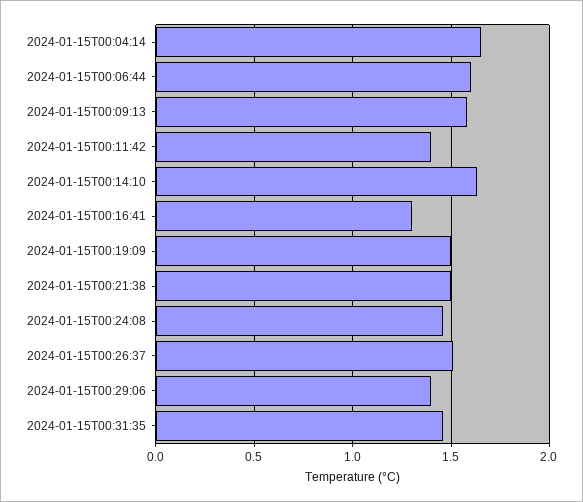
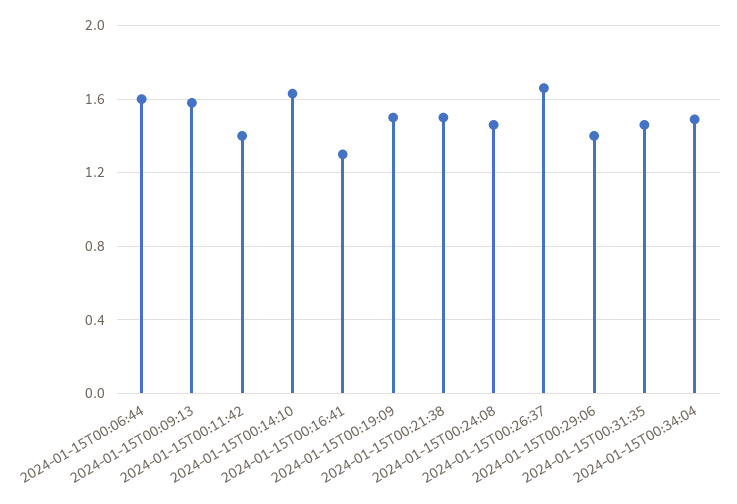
2024-01-15T00:04:14: 1.65 -> none
2024-01-15T00:26:37: 1.5 -> 1.65
2024-01-15T00:34:04: none -> 1.5

